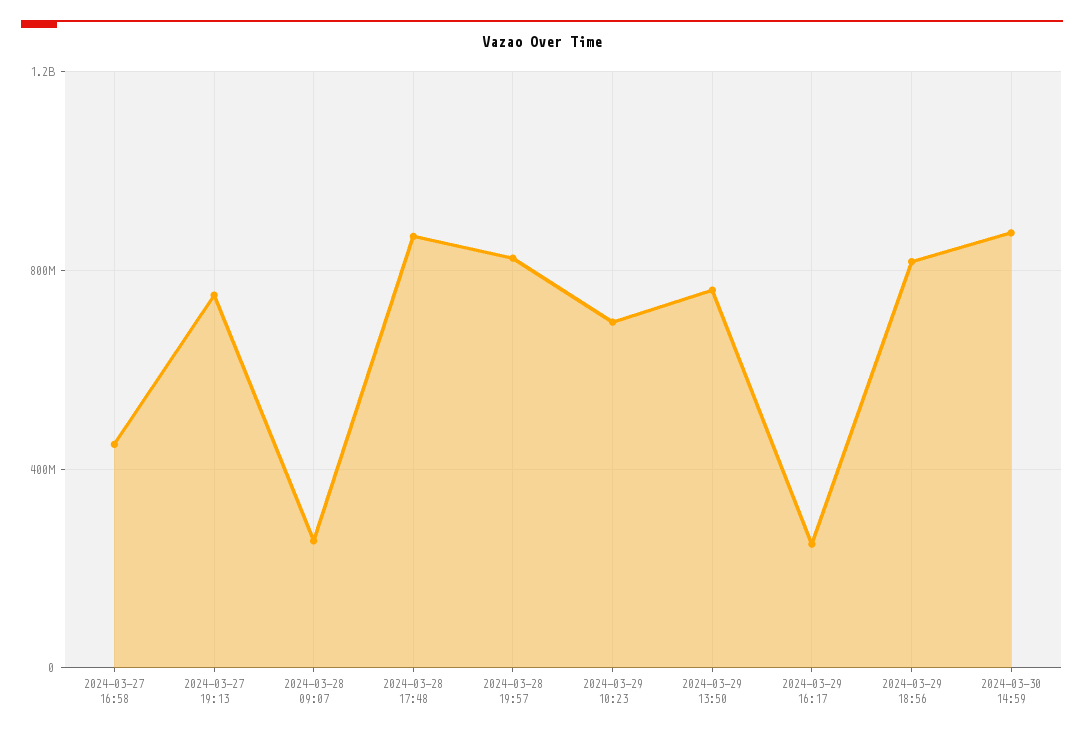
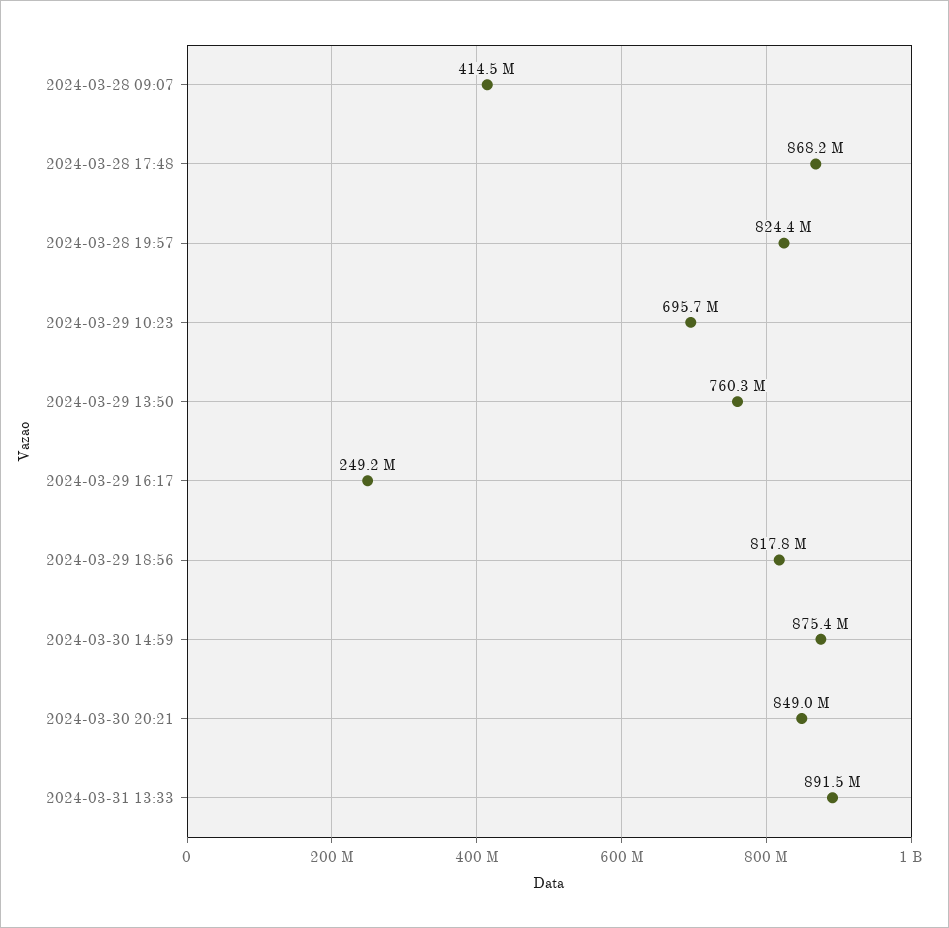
2024-03-27 16:58: 450000000 -> none
2024-03-27 19:13: 750000000 -> none
2024-03-28 09:07: 250000000 -> 414500000
2024-03-30 20:21: none -> 849000000
2024-03-31 13:33: none -> 891500000

